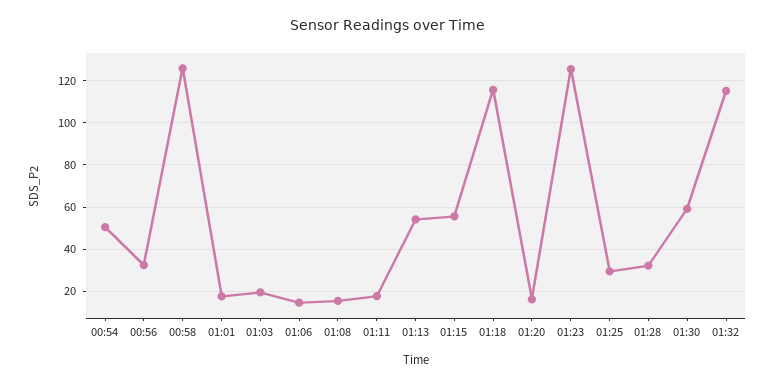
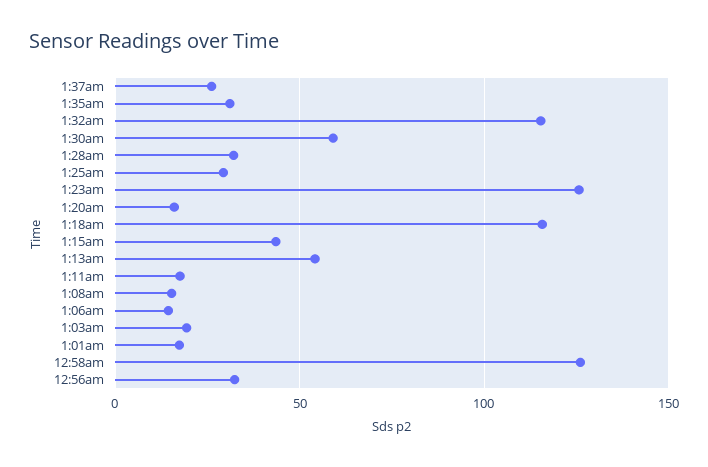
00:54: 50 -> none
01:15: 55 -> 45
1:37am: none -> 25
1:35am: none -> 30

